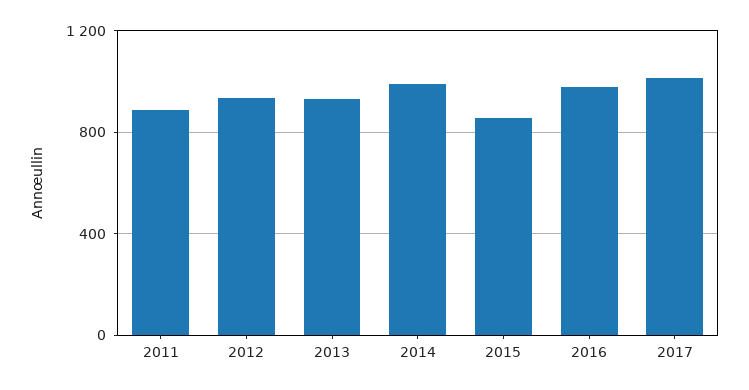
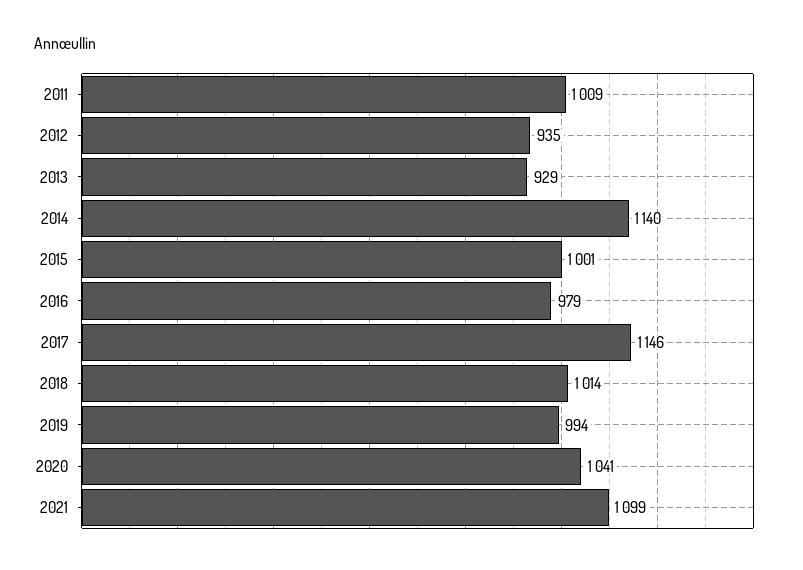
2011: 900 -> 1009
2014: 1000 -> 1140
2015: 850 -> 1001
2017: 1000 -> 1146
2018: none -> 1014
2019: none -> 994
2020: none -> 1041
2021: none -> 1099

